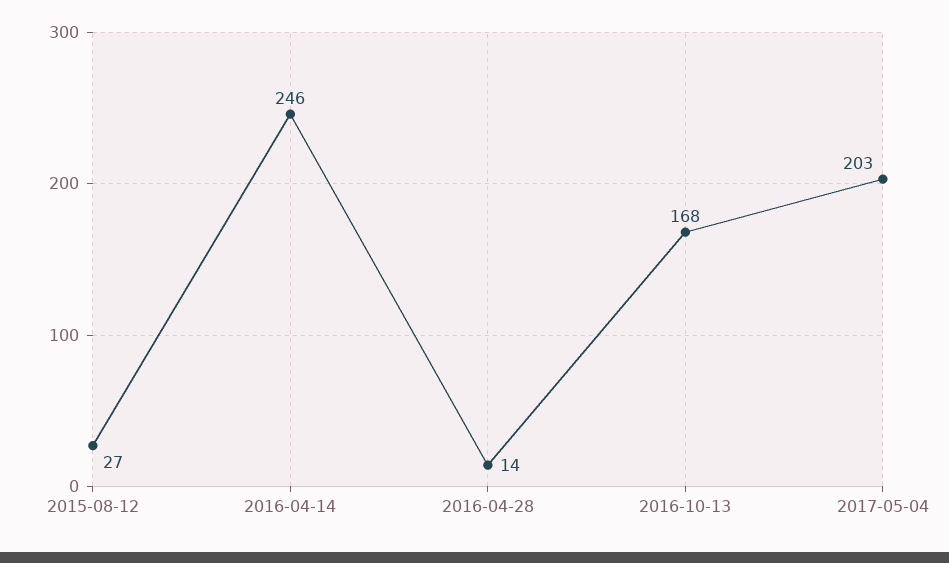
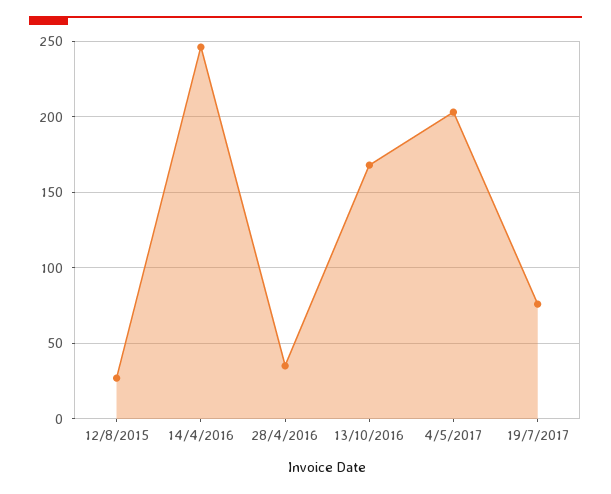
2016-04-28: 14 -> 35
19/7/2017: none -> 75

